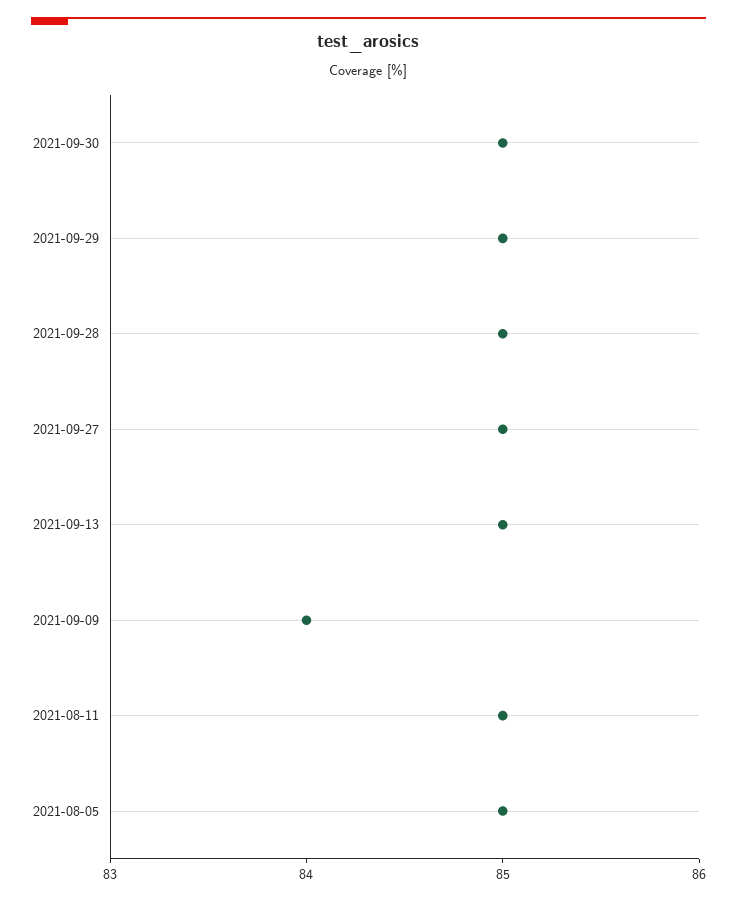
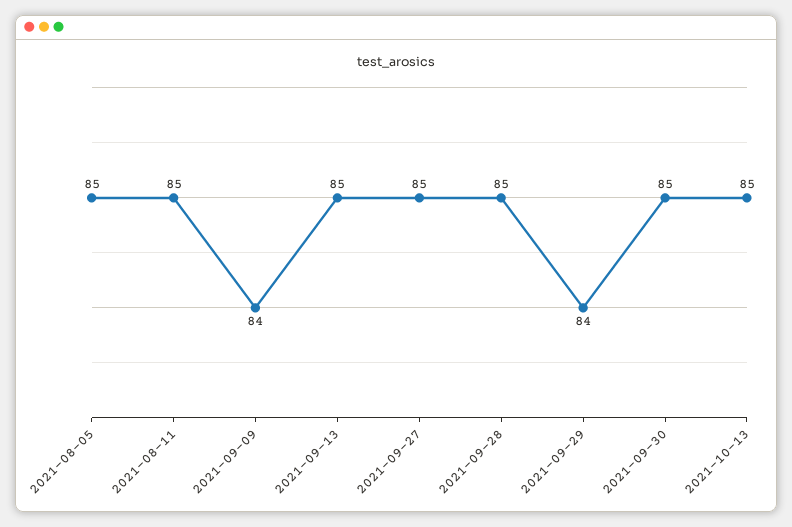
2021-09-29: 85 -> 84
2021-10-13: none -> 85

